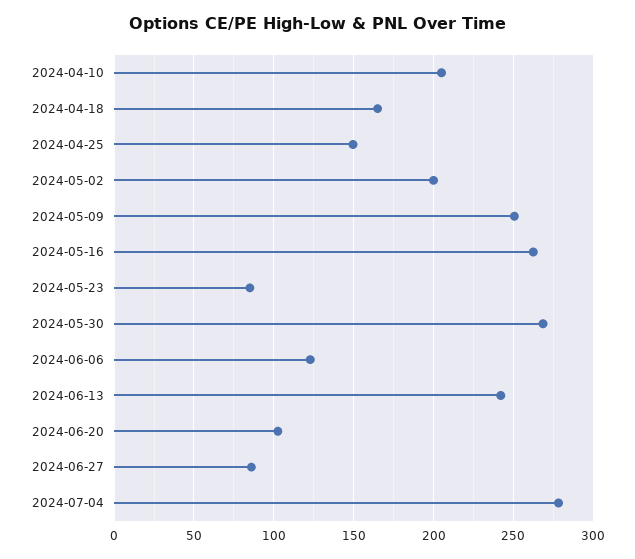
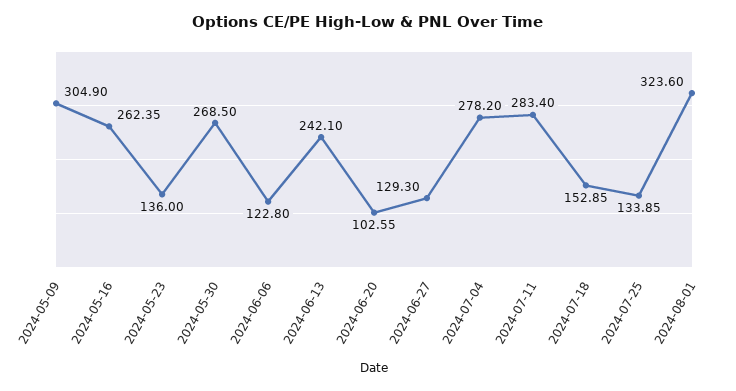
2024-04-10: 205 -> none
2024-04-18: 165 -> none
2024-04-25: 150 -> none
2024-05-02: 200 -> none
2024-05-09: 250 -> 304.9
2024-05-23: 85 -> 136
2024-06-27: 85 -> 129.3
2024-07-11: none -> 283.4
2024-07-18: none -> 152.85
2024-07-25: none -> 133.85
2024-08-01: none -> 323.6

